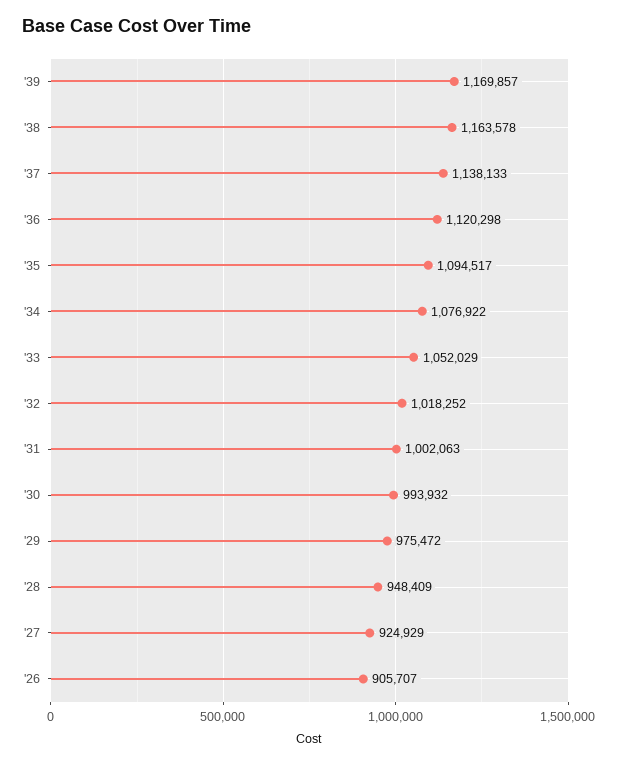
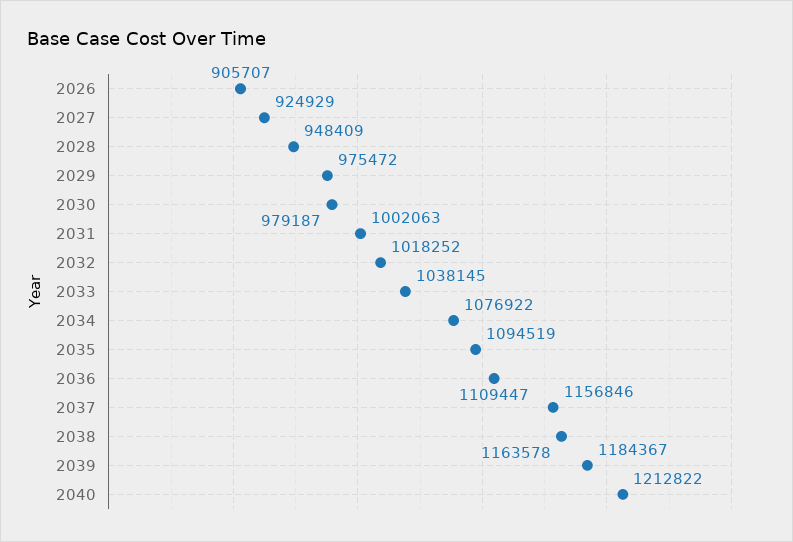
'39: 1169857 -> 1184367
'37: 1138133 -> 1156846
'36: 1120298 -> 1109447
'35: 1094517 -> 1094519
'33: 1052029 -> 1038145
'30: 993932 -> 979187
2040: none -> 1212822

